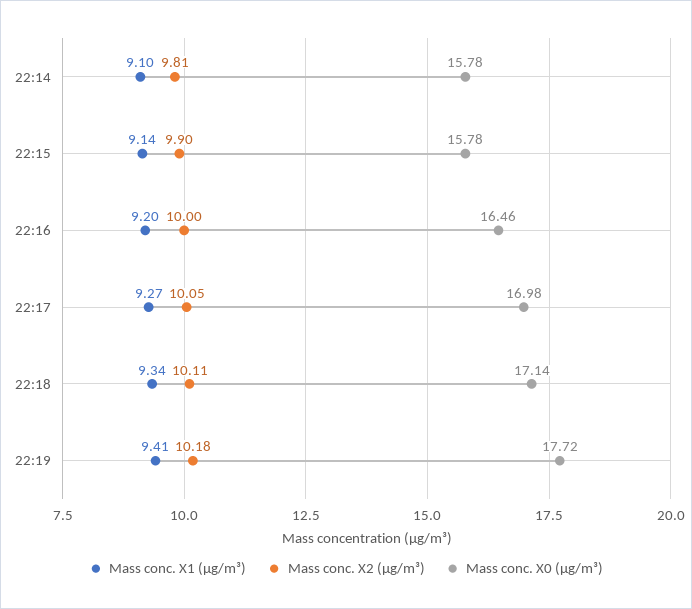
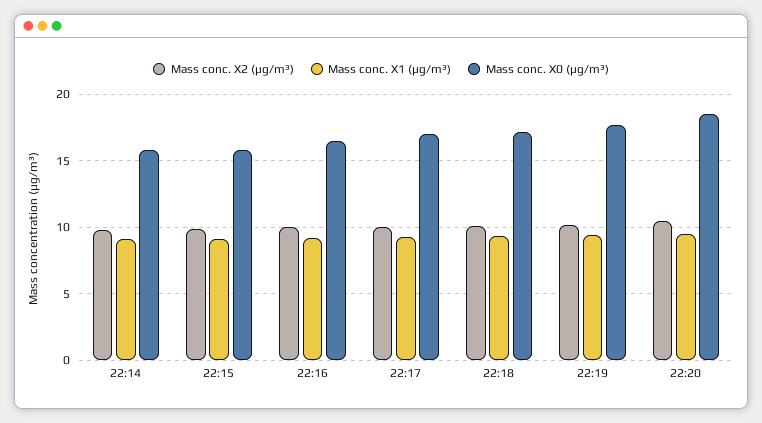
Mass conc. X2 (μg/m³), 22:20: none -> 10.5
Mass conc. X1 (μg/m³), 22:20: none -> 9.5
Mass conc. X0 (μg/m³), 22:20: none -> 18.5

